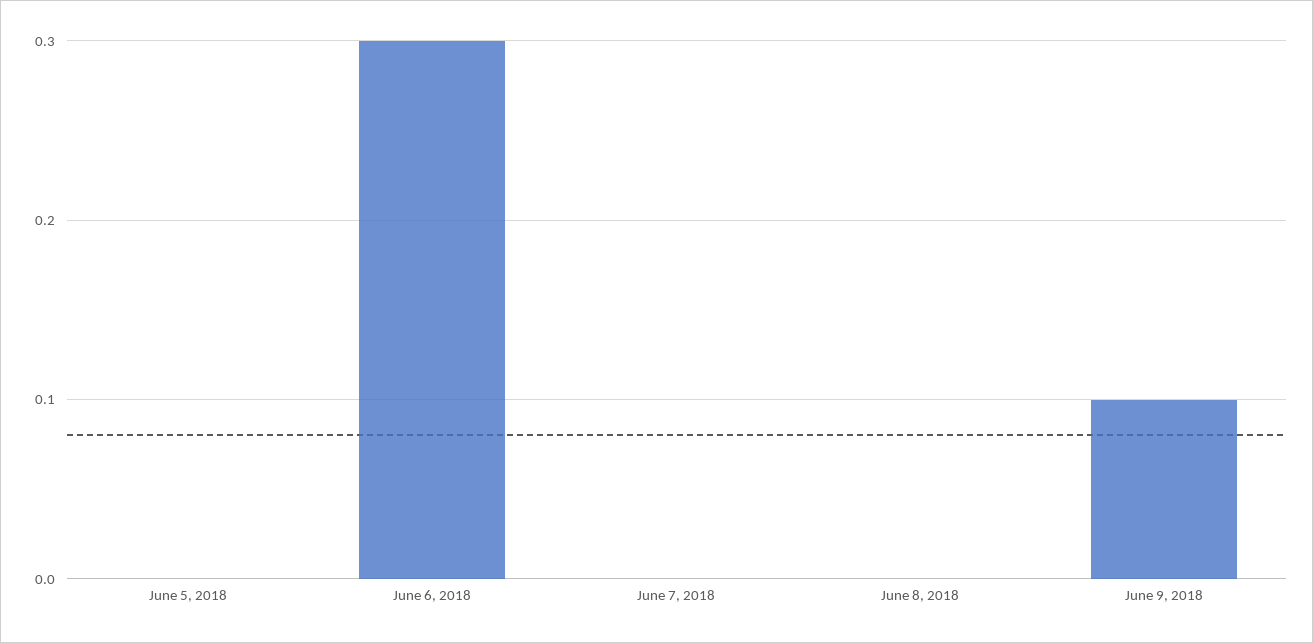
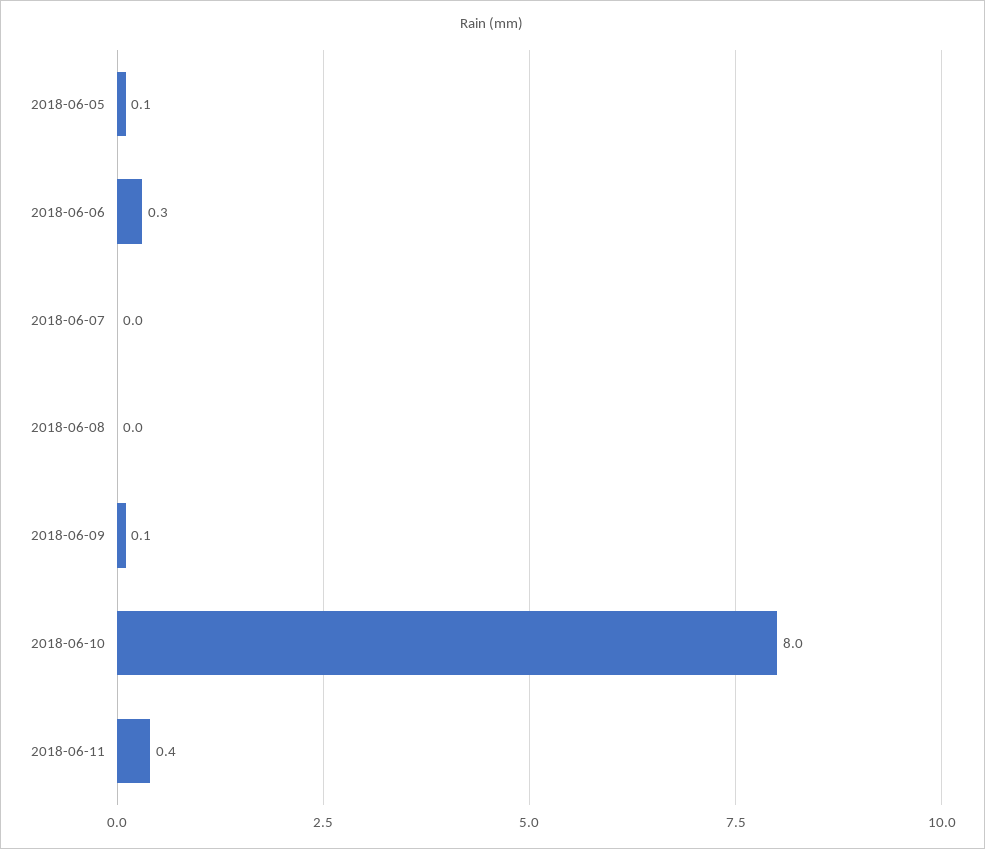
June 5, 2018: 0 -> 0.1
2018-06-10: none -> 8
2018-06-11: none -> 0.4

